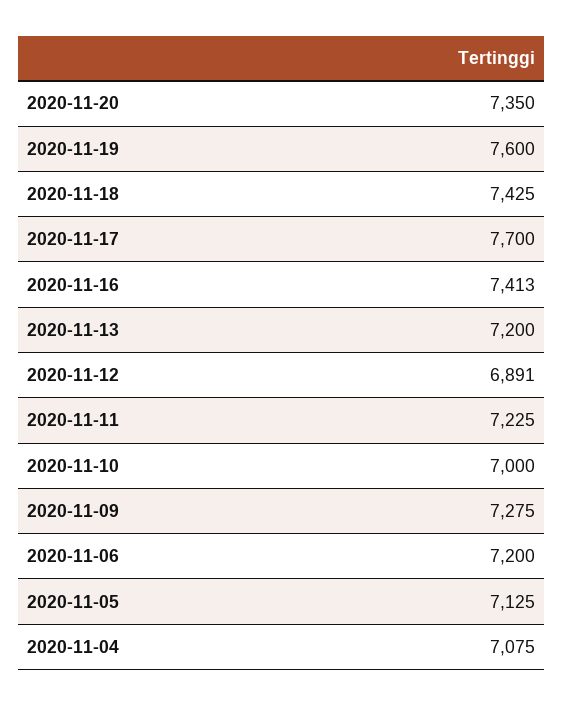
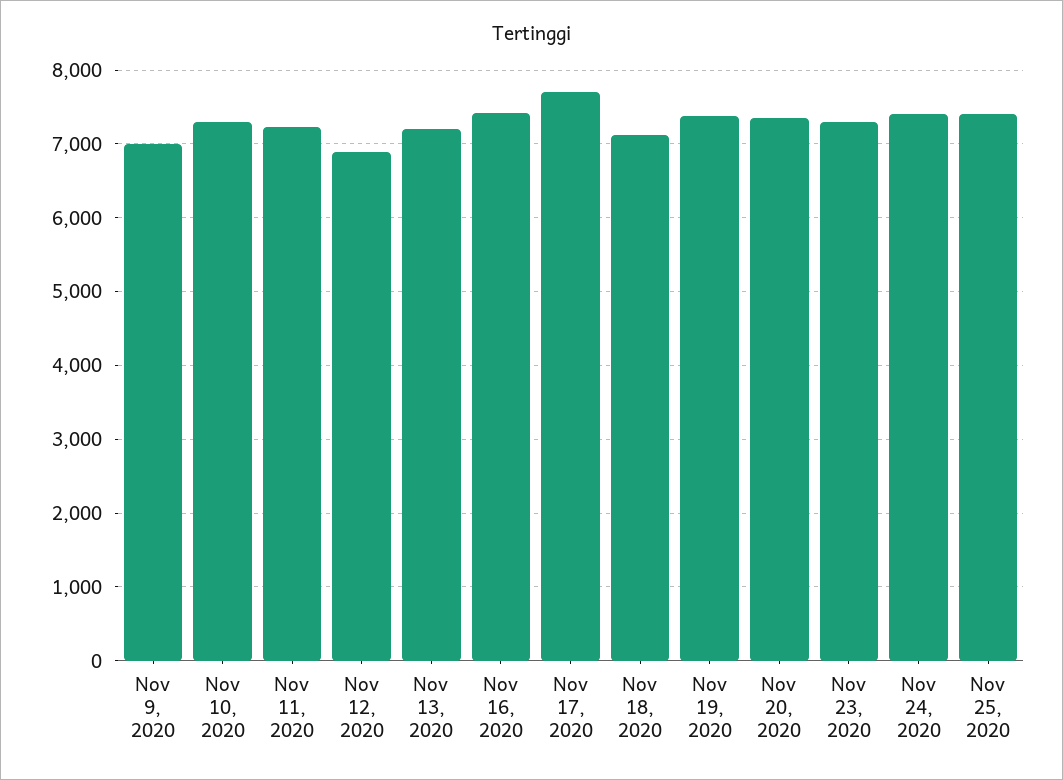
2020-11-19: 7600 -> 7400
2020-11-18: 7425 -> 7100
2020-11-10: 7000 -> 7300
2020-11-09: 7275 -> 7000
2020-11-06: 7200 -> none
2020-11-05: 7125 -> none
2020-11-04: 7075 -> none
Nov 23, 2020: none -> 7300
Nov 24, 2020: none -> 7400
Nov 25, 2020: none -> 7400

